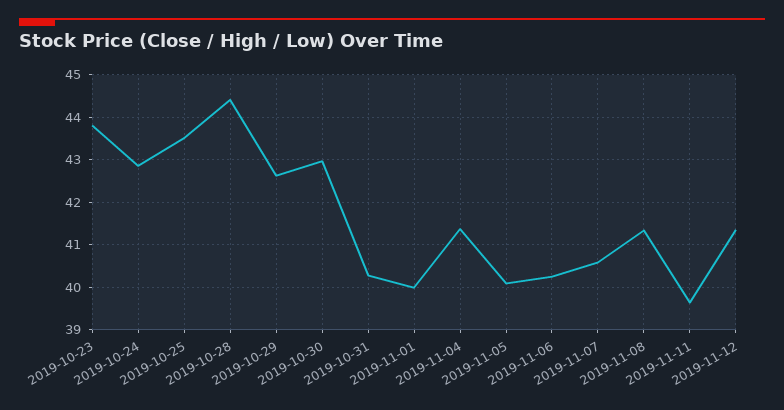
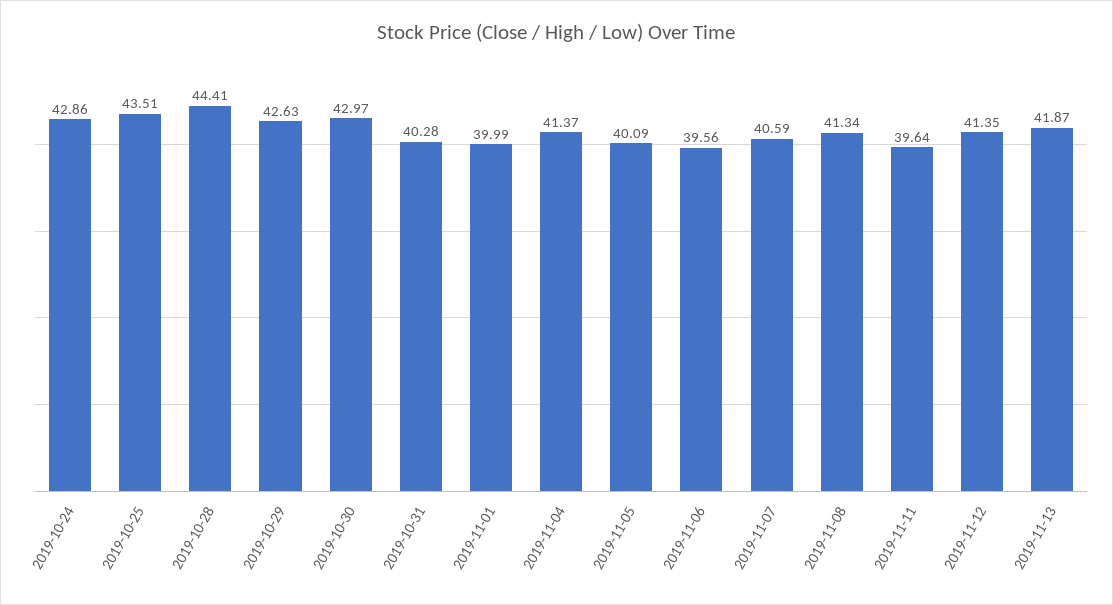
2019-10-23: 43.8 -> none
2019-11-06: 40.2 -> 39.56
2019-11-13: none -> 41.87

